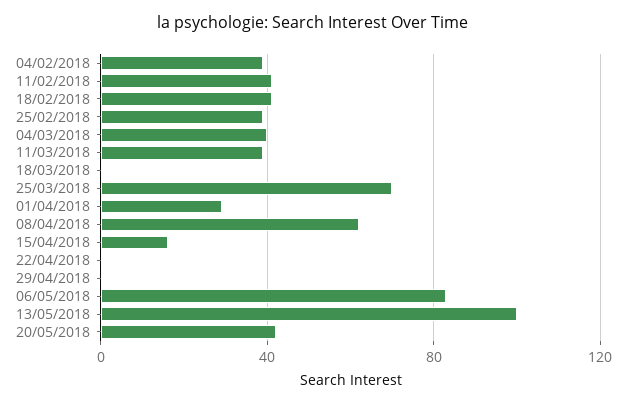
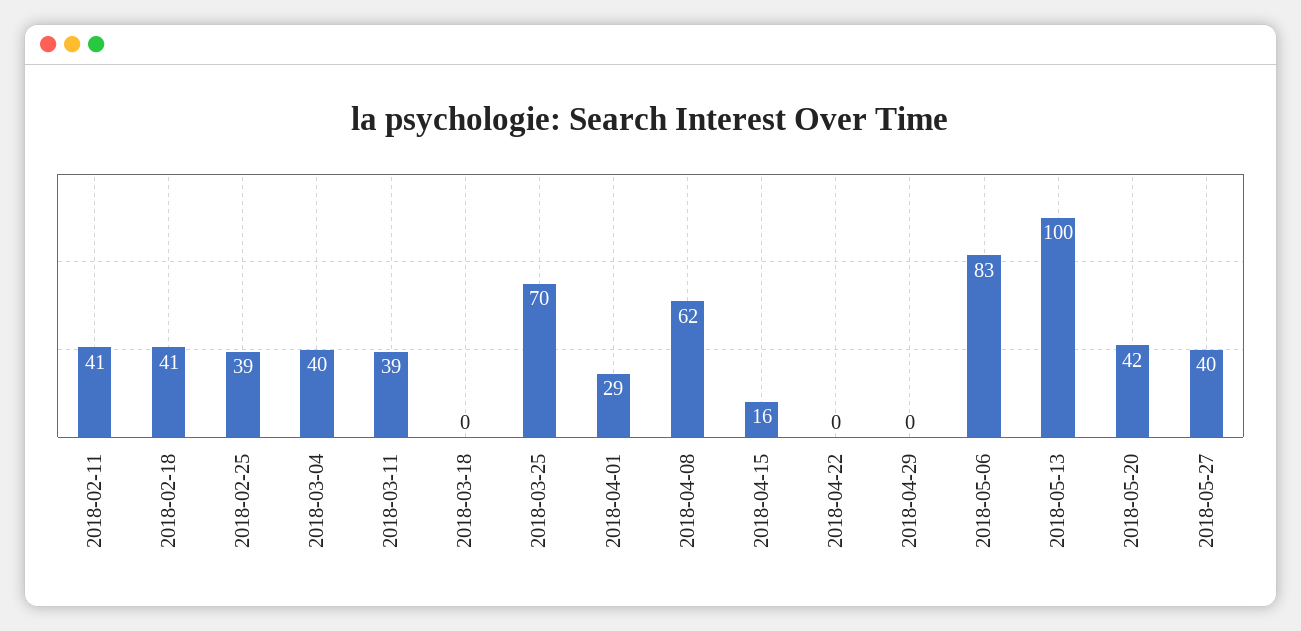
04/02/2018: 40 -> none
2018-05-27: none -> 40

